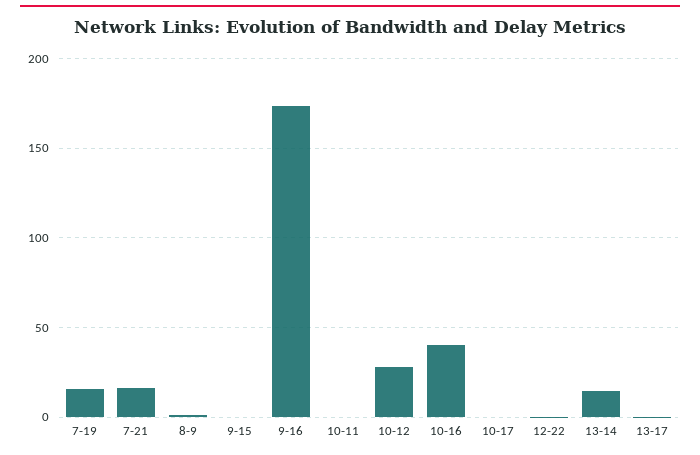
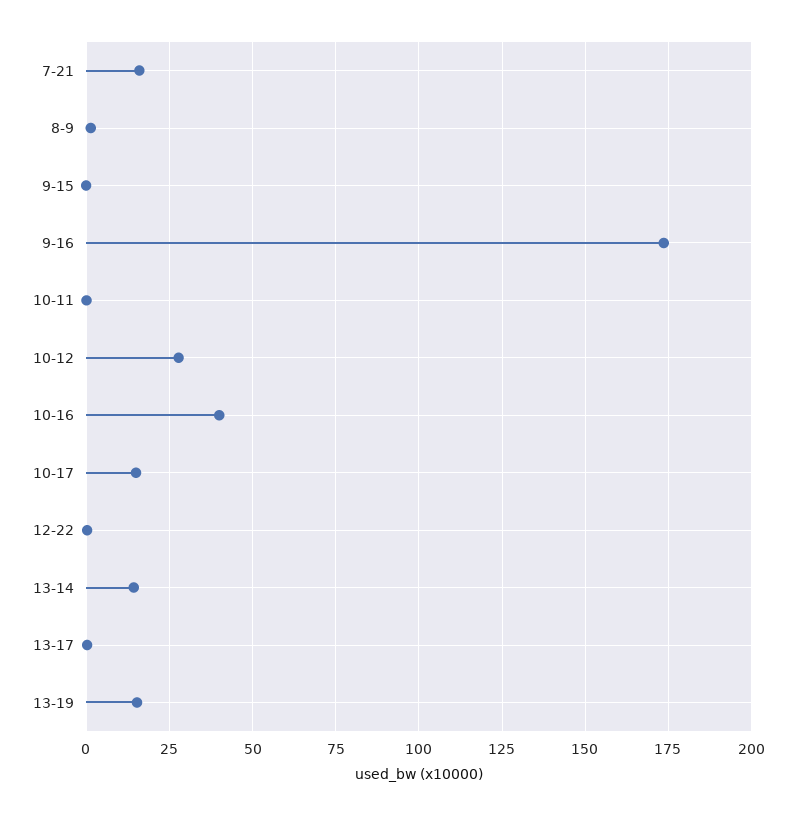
7-19: 15 -> none
10-17: 0 -> 15
13-19: none -> 15

